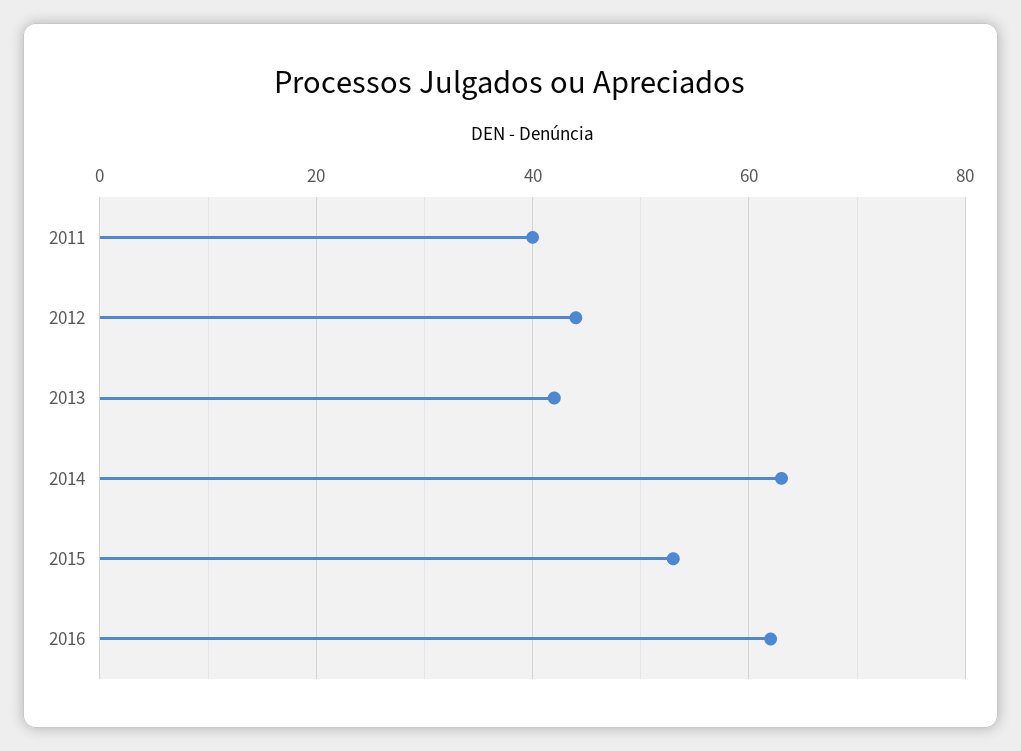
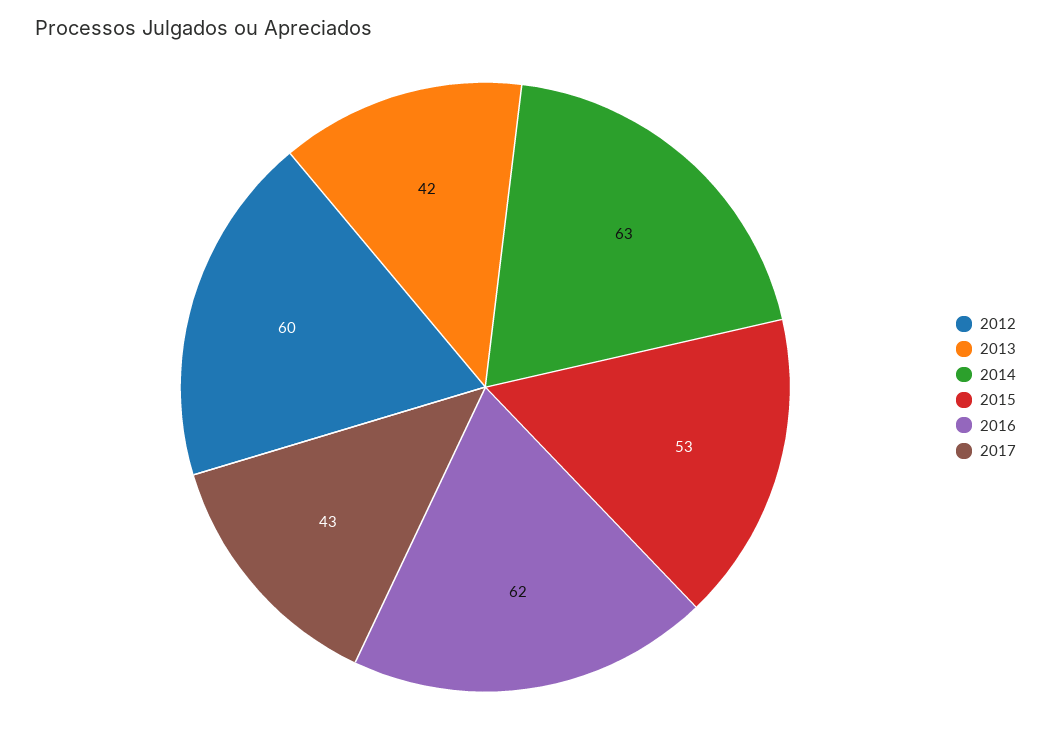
2011: 40 -> none
2012: 45 -> 60
2017: none -> 43

